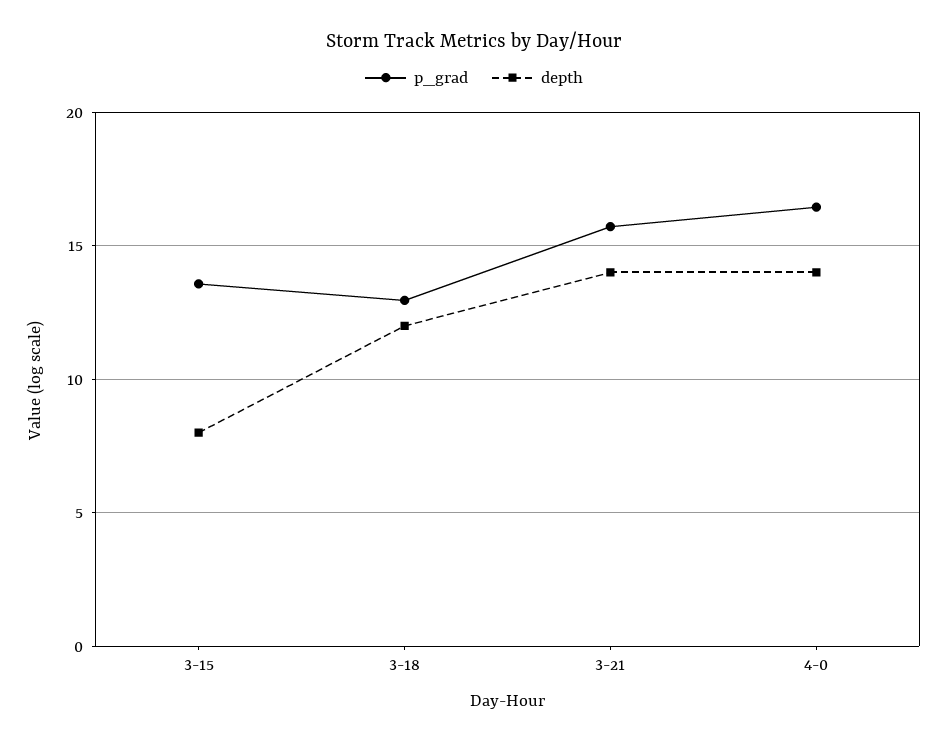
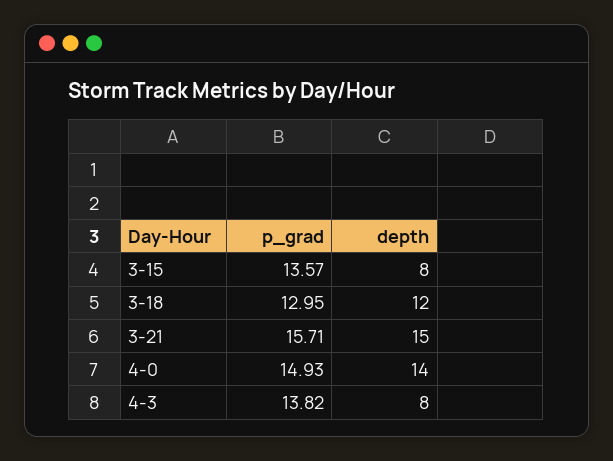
depth, 3-21: 14 -> 15
p_grad, 4-0: 16.5 -> 14.93
p_grad, 4-3: none -> 13.82
depth, 4-3: none -> 8

